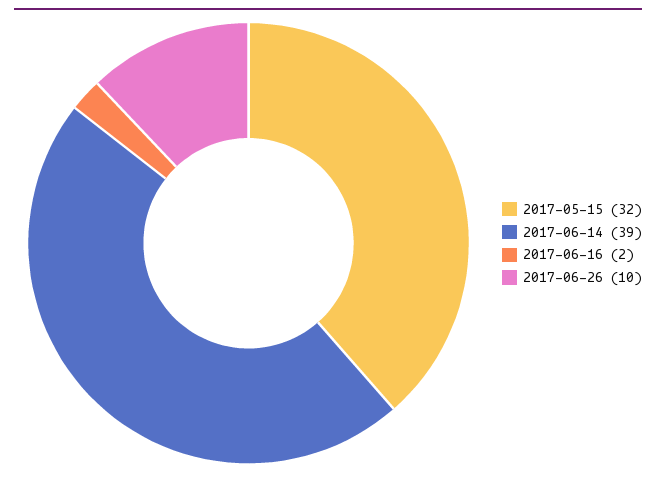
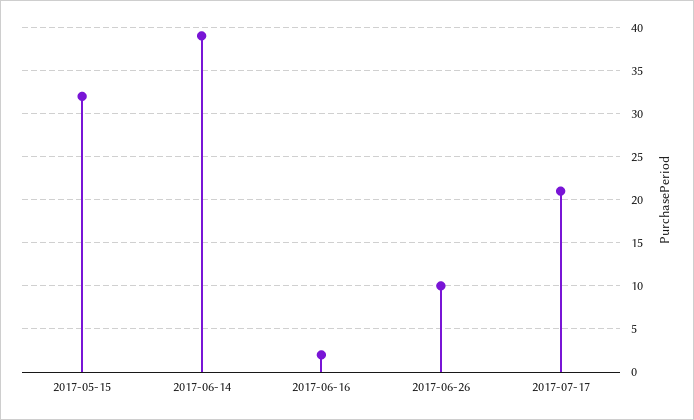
2017-07-17: none -> 21

